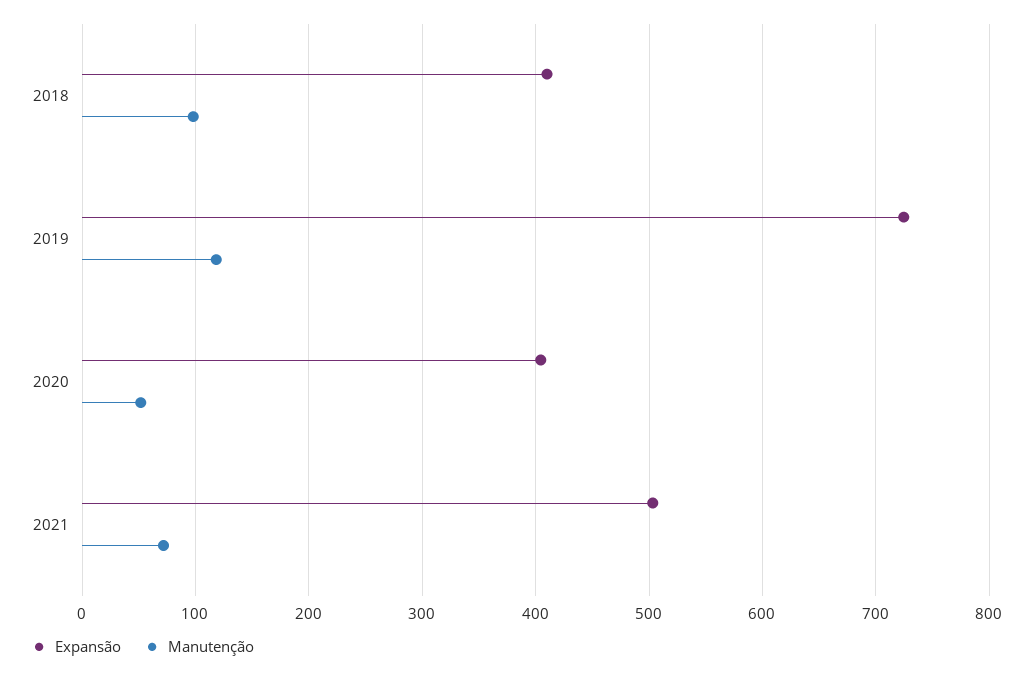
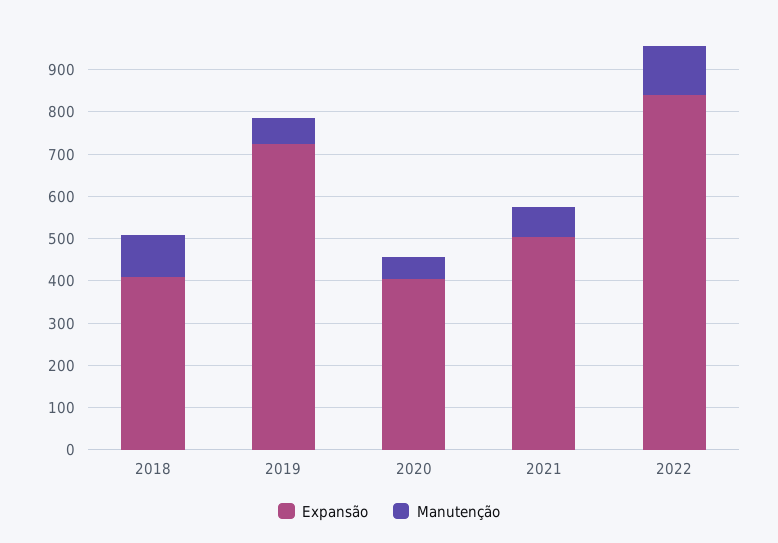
Manutenção, 2019: 120 -> 60
Expansão, 2022: none -> 840
Manutenção, 2022: none -> 120

